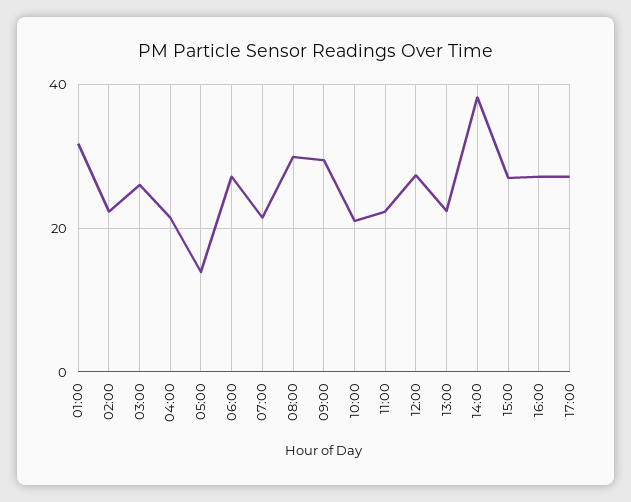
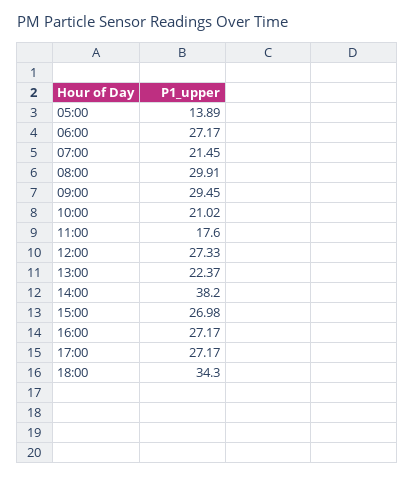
01:00: 32 -> none
02:00: 22 -> none
03:00: 26 -> none
04:00: 22 -> none
11:00: 22 -> 17.6
18:00: none -> 34.3

